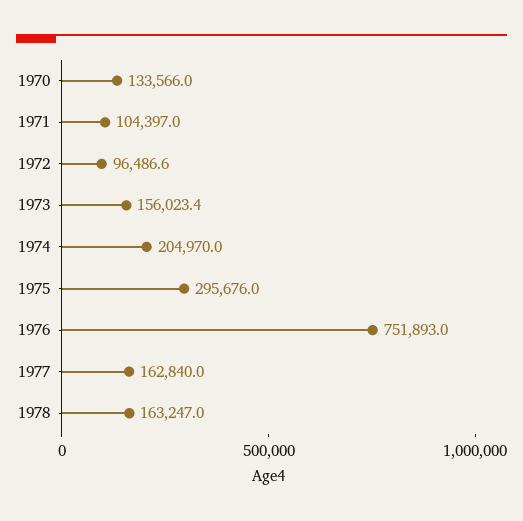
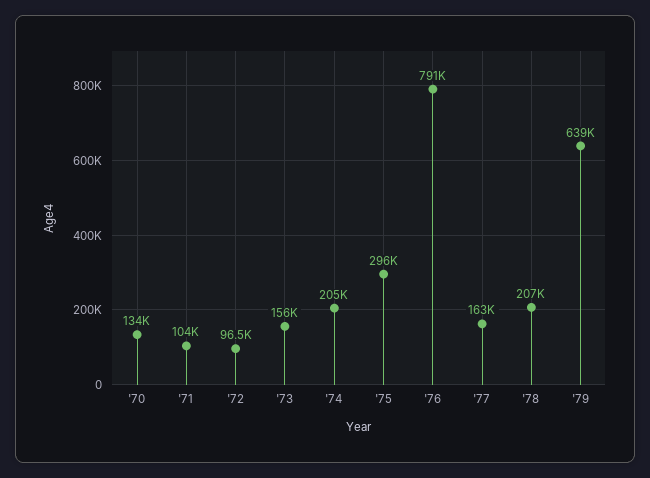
1976: 751893 -> 791000
1978: 163247 -> 207000
'79: none -> 639000

